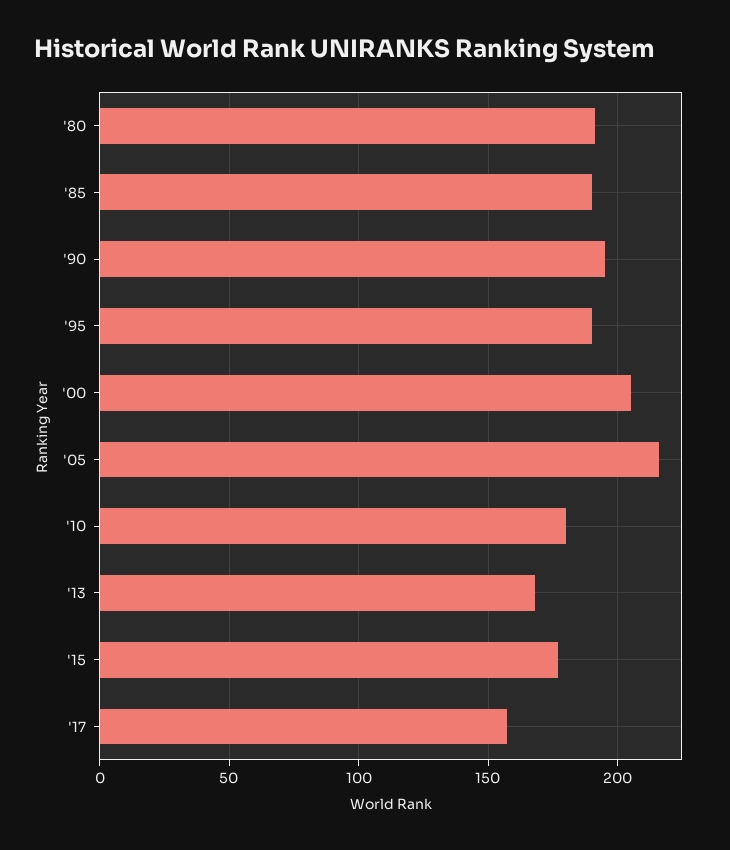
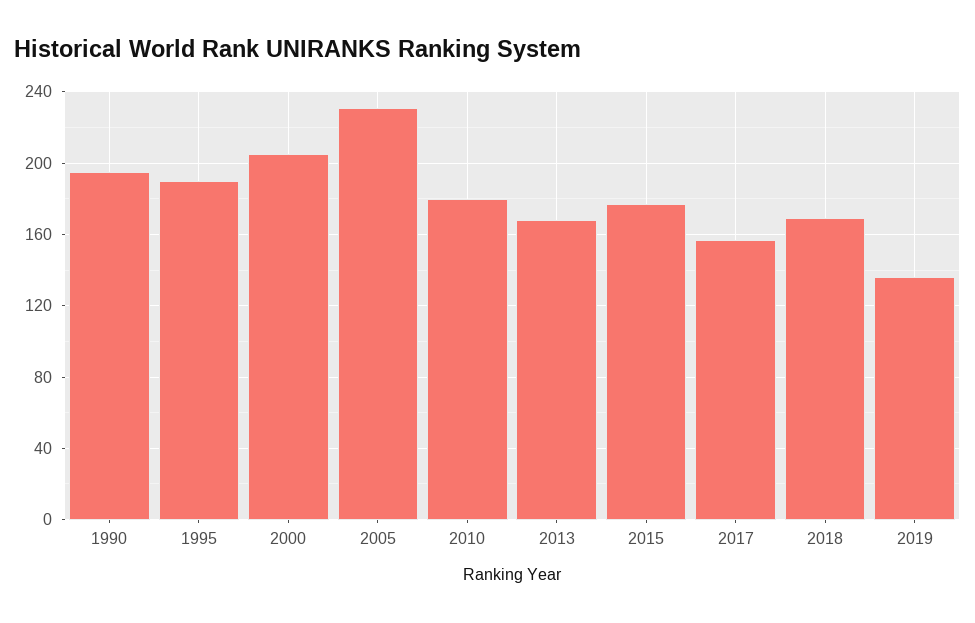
'80: 190 -> none
'85: 190 -> none
'05: 215 -> 230
2018: none -> 170
2019: none -> 135

